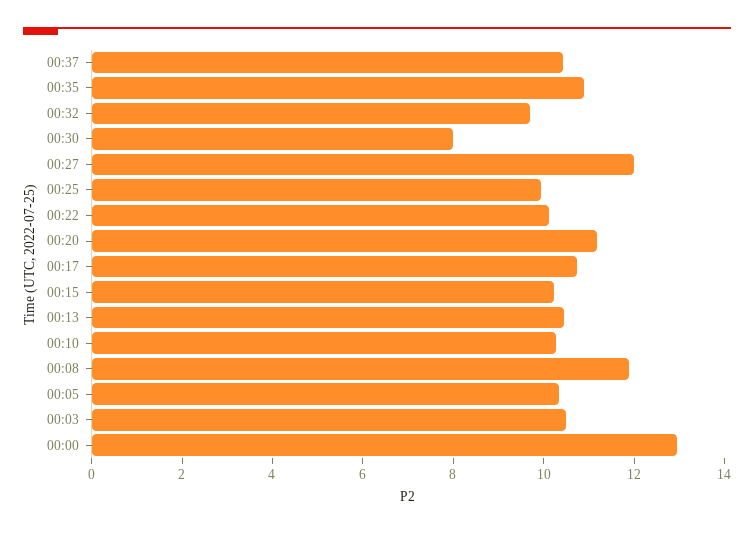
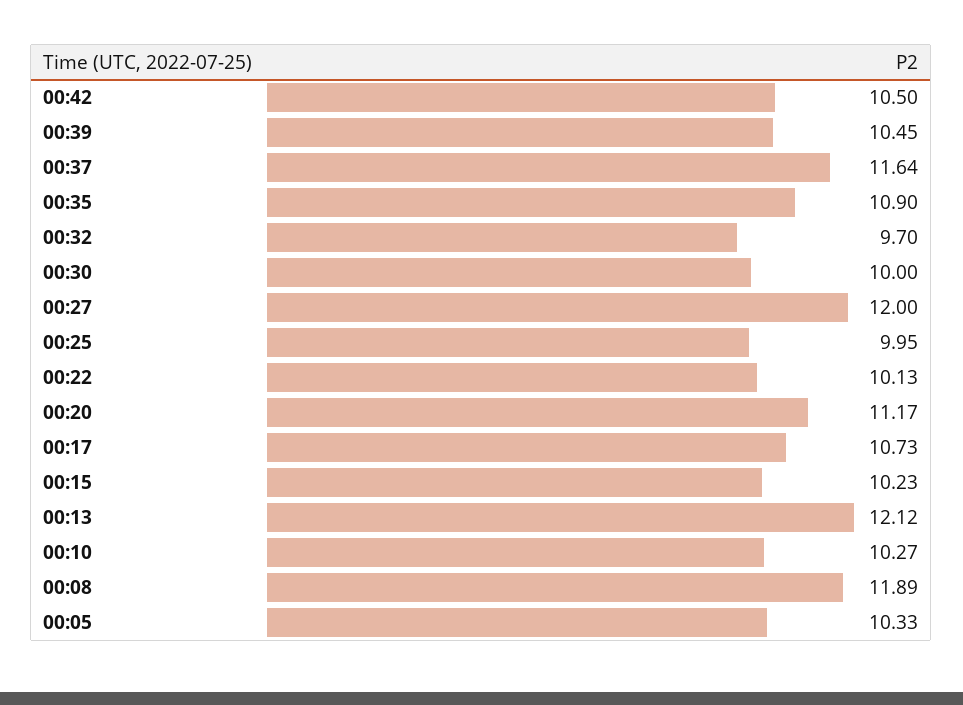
00:37: 10.5 -> 11.64
00:30: 8 -> 10
00:13: 10.5 -> 12.12
00:03: 10.5 -> none
00:00: 13 -> none
00:42: none -> 10.5
00:39: none -> 10.45

